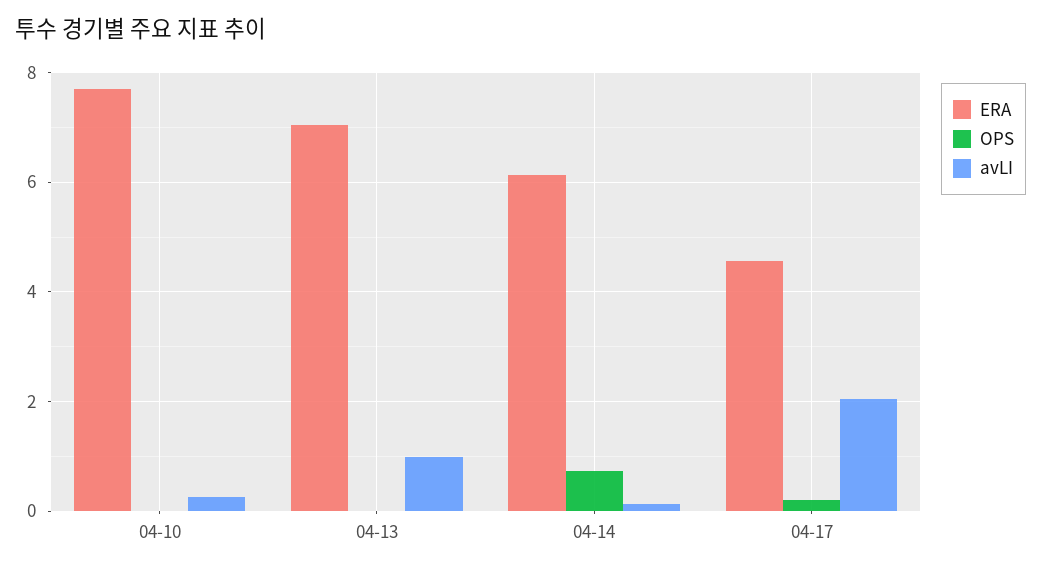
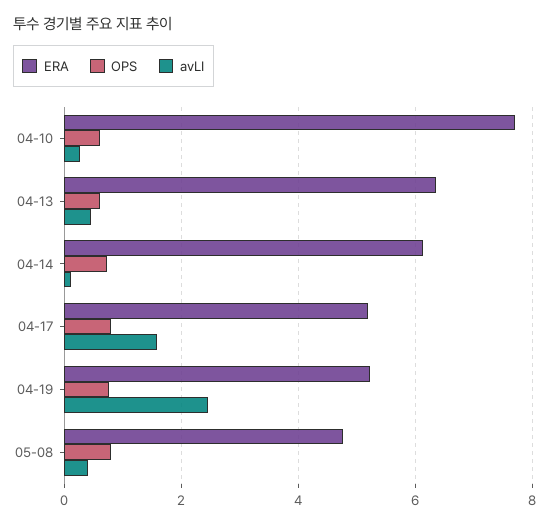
OPS, 04-10: 0 -> 0.6
ERA, 04-13: 7 -> 6.4
OPS, 04-13: 0 -> 0.6
avLI, 04-13: 1 -> 0.4
ERA, 04-17: 4.6 -> 5.2
OPS, 04-17: 0.2 -> 0.8
avLI, 04-17: 2 -> 1.6
ERA, 04-19: none -> 5.2
OPS, 04-19: none -> 0.8
avLI, 04-19: none -> 2.4
ERA, 05-08: none -> 4.8
OPS, 05-08: none -> 0.8
avLI, 05-08: none -> 0.4

